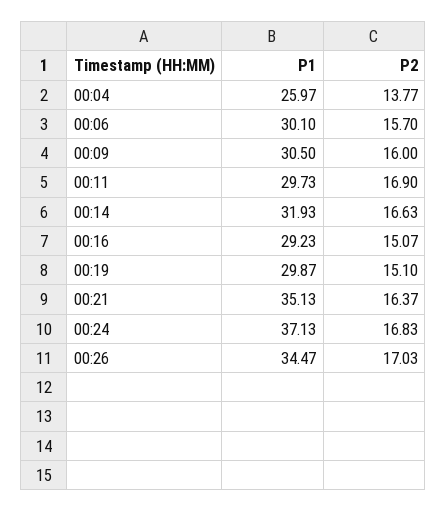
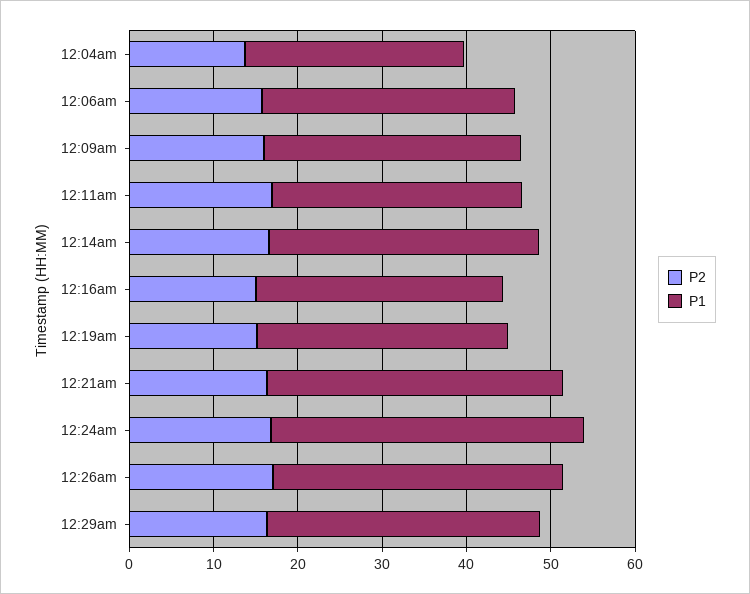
P2, 12:29am: none -> 16
P1, 12:29am: none -> 32

